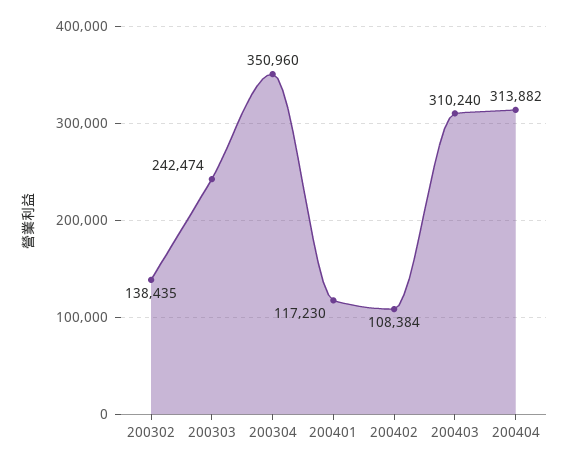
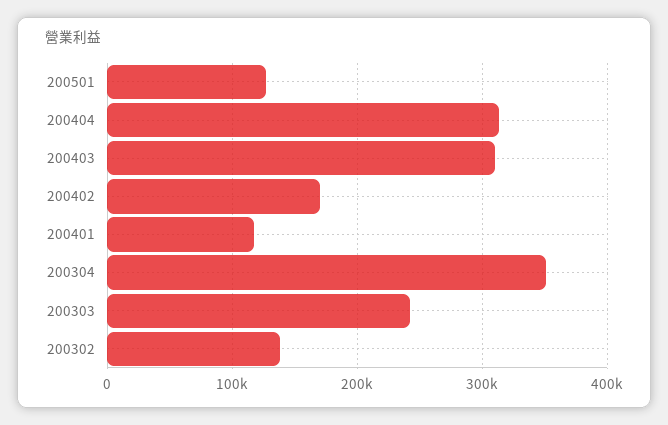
200402: 108384 -> 170000
200501: none -> 130000

